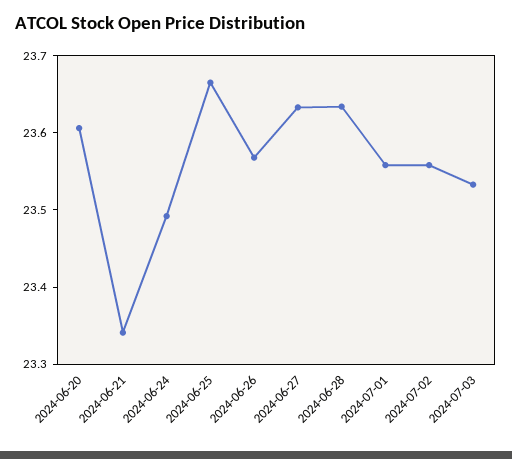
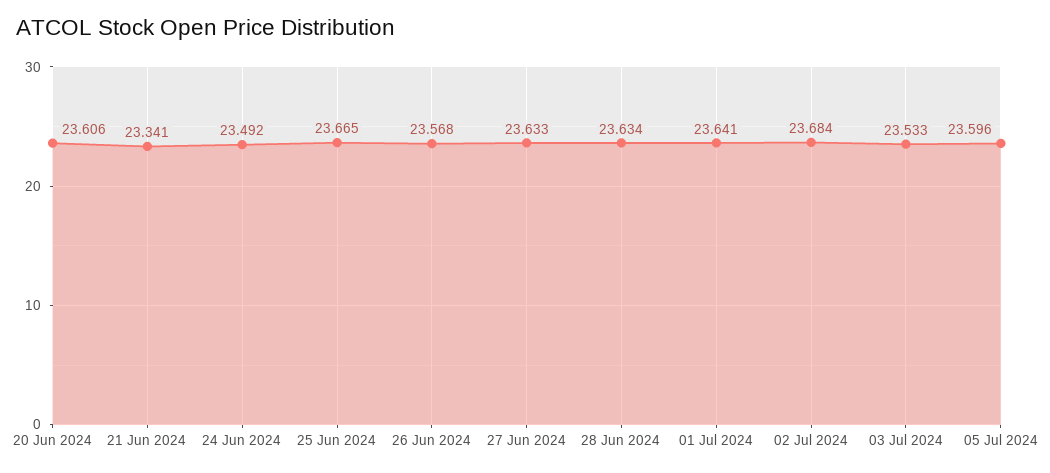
2024-07-01: 23.56 -> 23.641
2024-07-02: 23.56 -> 23.684
05 Jul 2024: none -> 23.596

